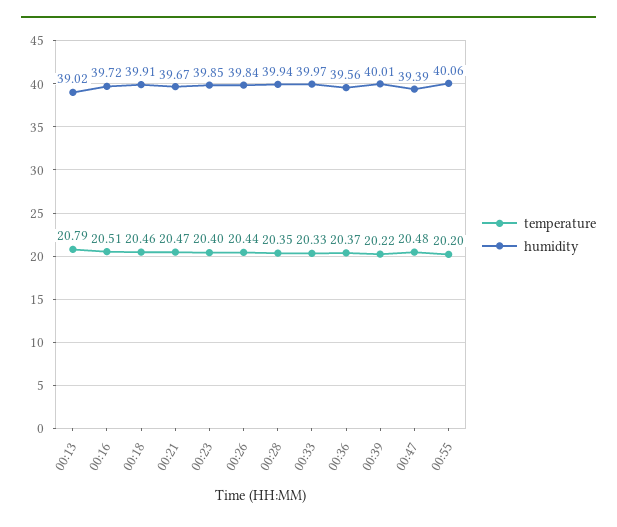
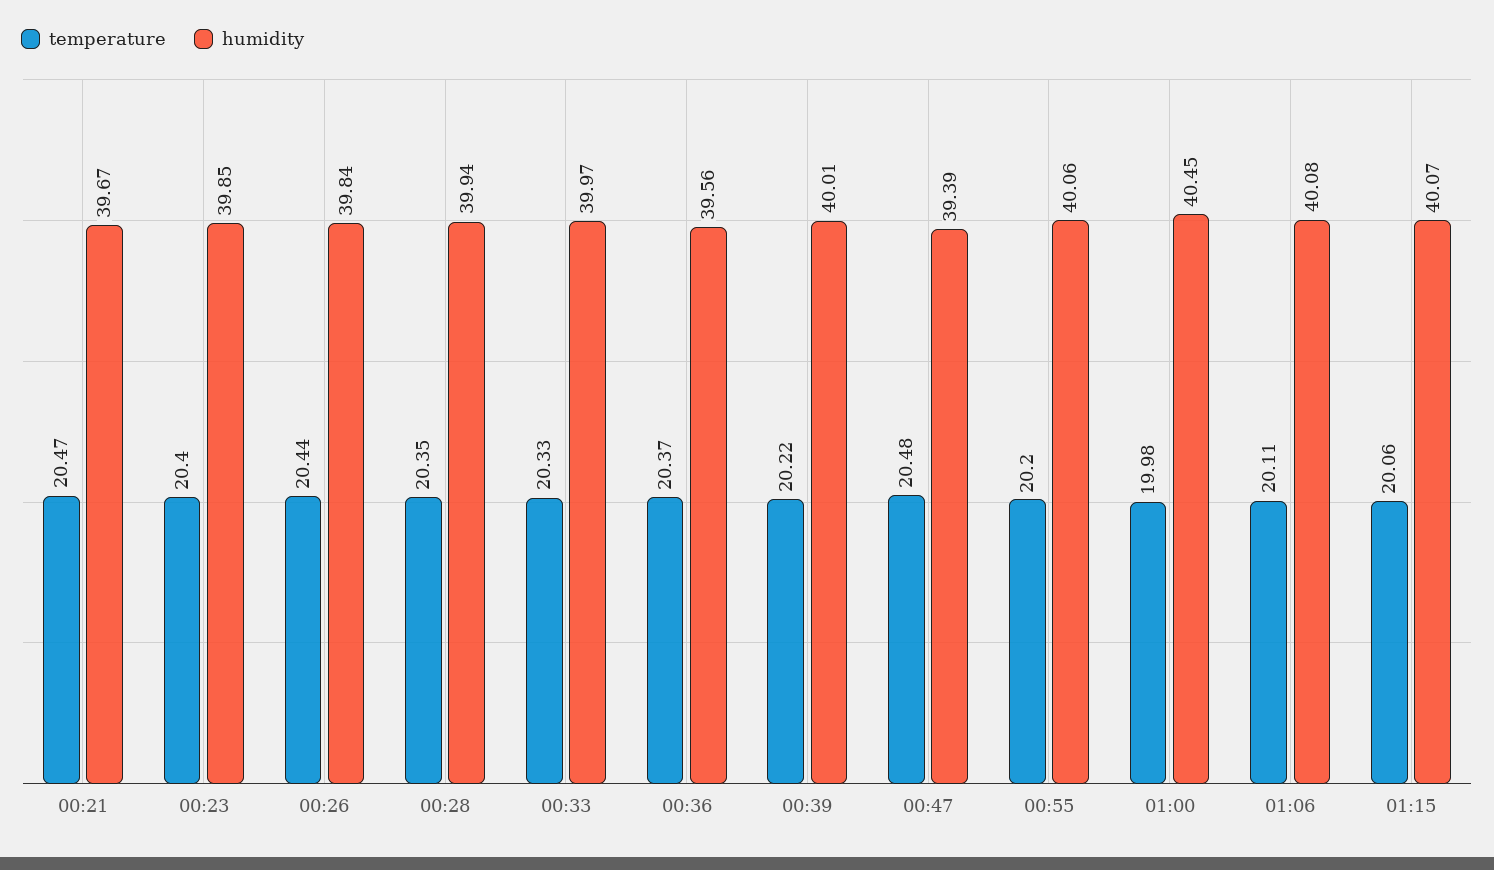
temperature, 00:13: 20.79 -> none
humidity, 00:13: 39.02 -> none
temperature, 00:16: 20.51 -> none
humidity, 00:16: 39.72 -> none
temperature, 00:18: 20.46 -> none
humidity, 00:18: 39.91 -> none
temperature, 01:00: none -> 19.98
humidity, 01:00: none -> 40.45
temperature, 01:06: none -> 20.11
humidity, 01:06: none -> 40.08
temperature, 01:15: none -> 20.06
humidity, 01:15: none -> 40.07

